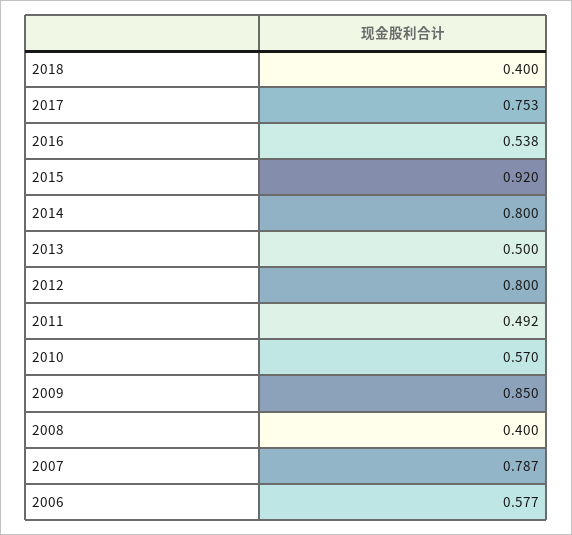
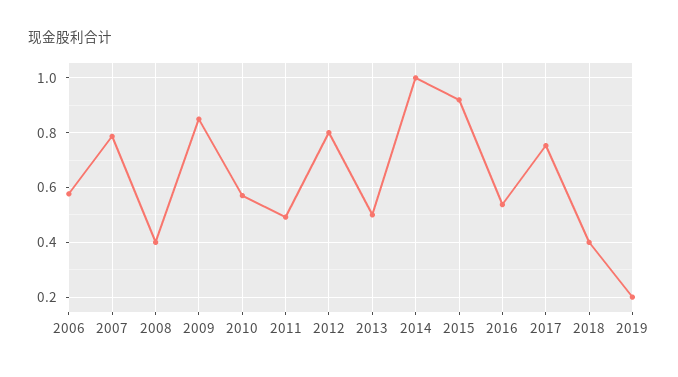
2014: 0.8 -> 1
2019: none -> 0.2

